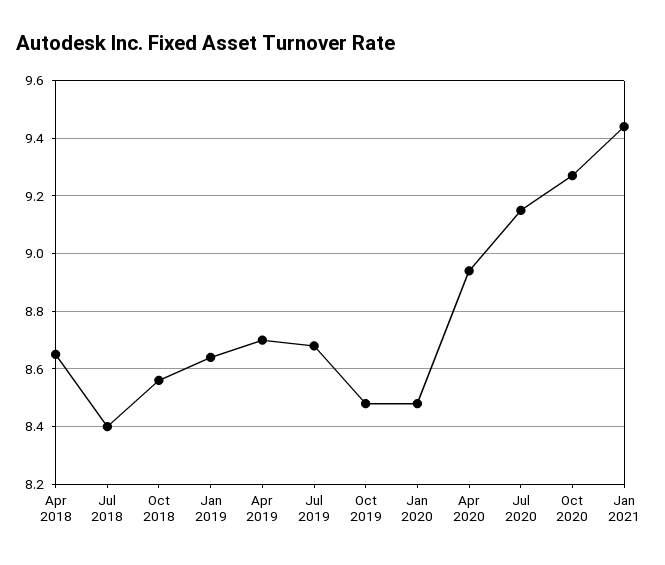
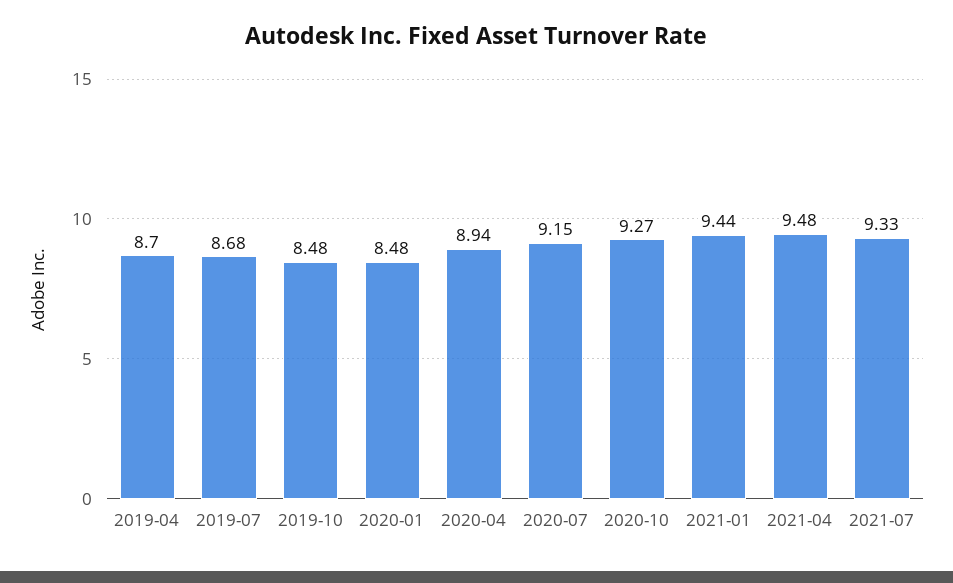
Apr 2018: 8.65 -> none
Jul 2018: 8.4 -> none
Oct 2018: 8.55 -> none
Jan 2019: 8.65 -> none
2021-04: none -> 9.48
2021-07: none -> 9.33

